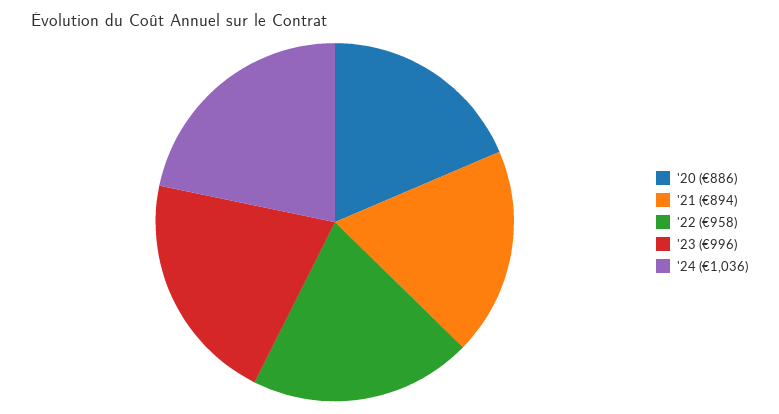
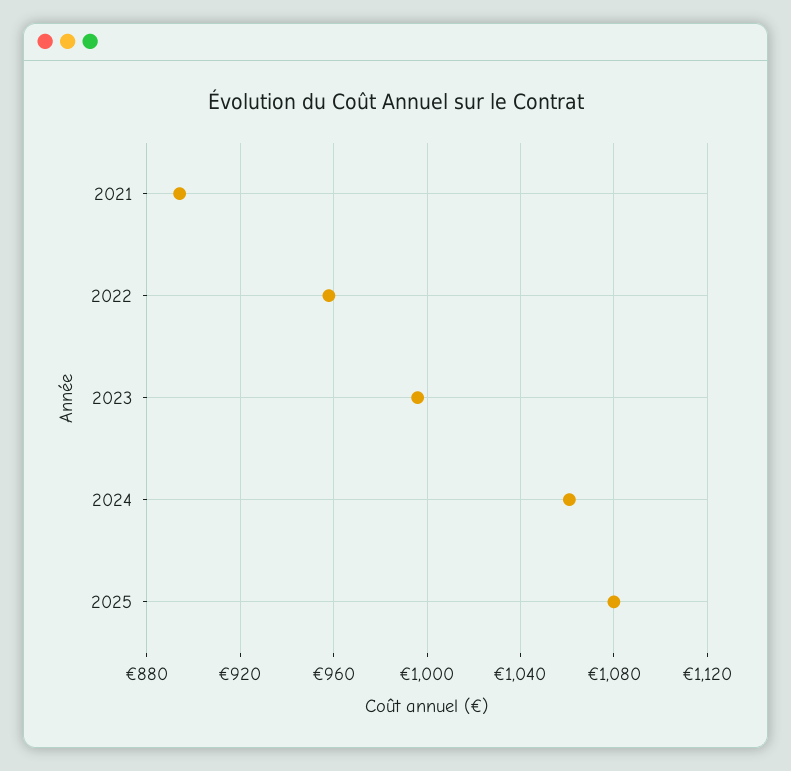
'20: 886 -> none
'24: 1036 -> 1060
2025: none -> 1080

